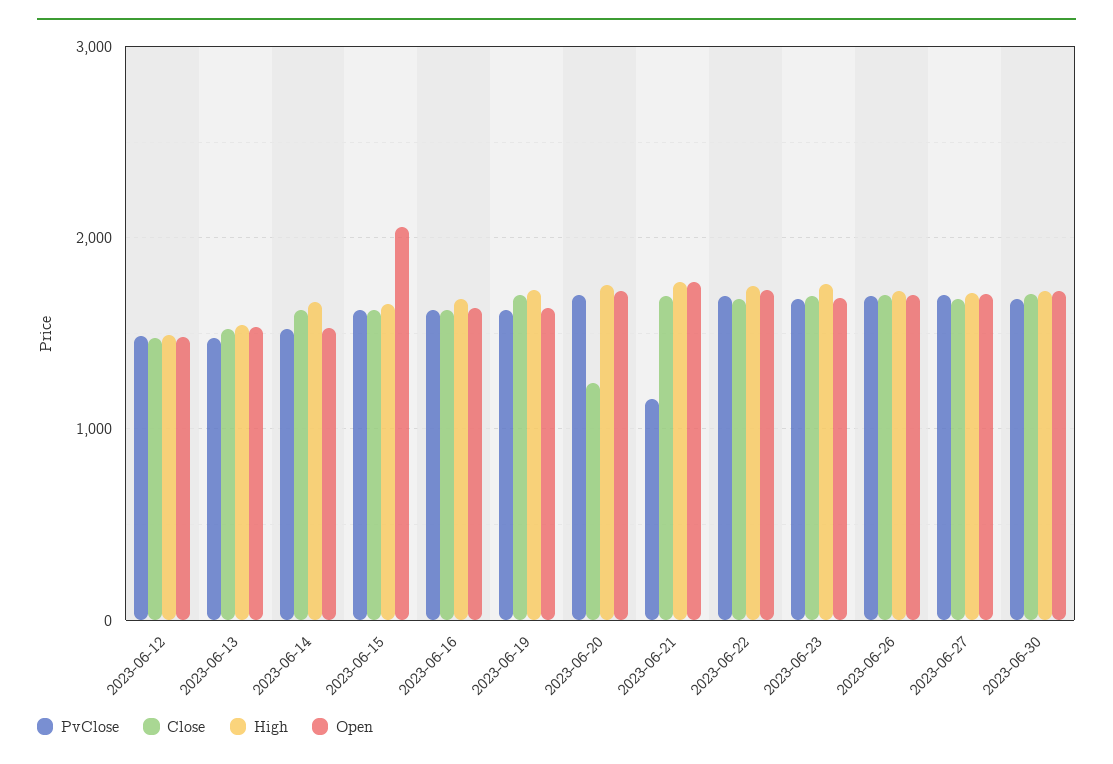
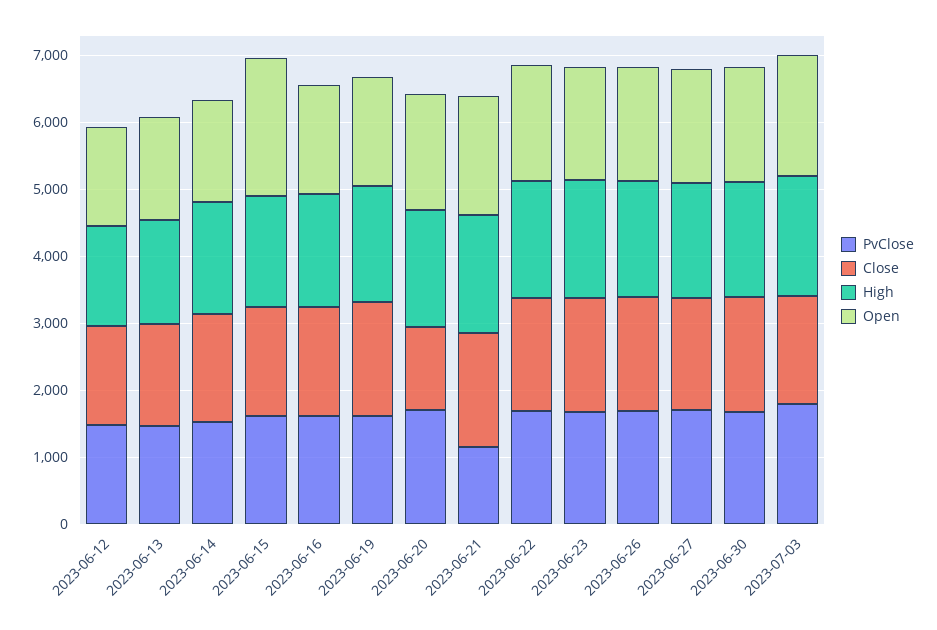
PvClose, 2023-07-03: none -> 1800
Close, 2023-07-03: none -> 1600
High, 2023-07-03: none -> 1800
Open, 2023-07-03: none -> 1800

